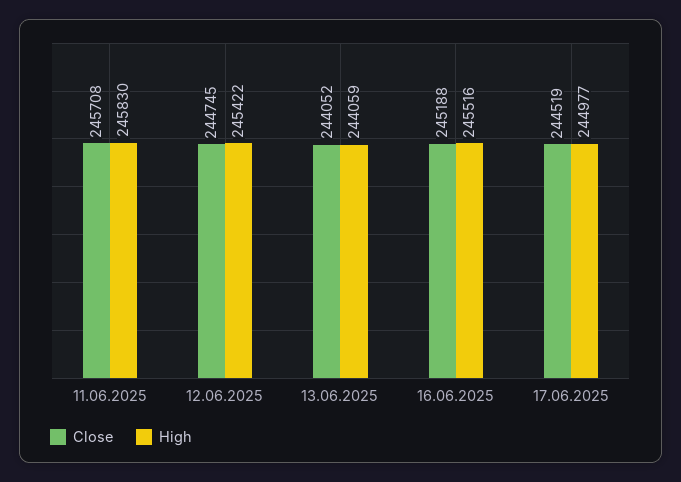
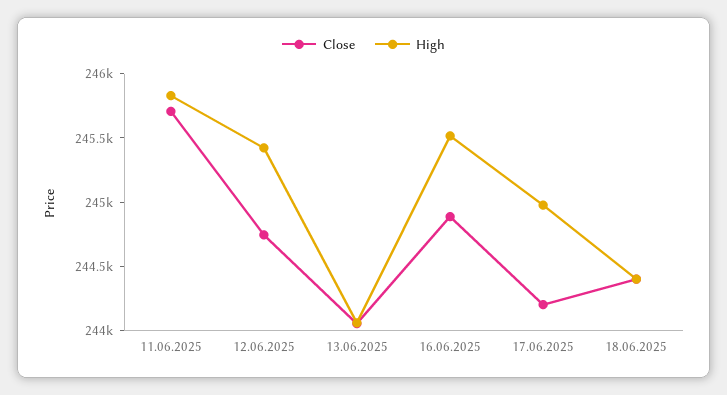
Close, 16.06.2025: 245188 -> 244900
Close, 17.06.2025: 244519 -> 244200
Close, 18.06.2025: none -> 244400
High, 18.06.2025: none -> 244400

